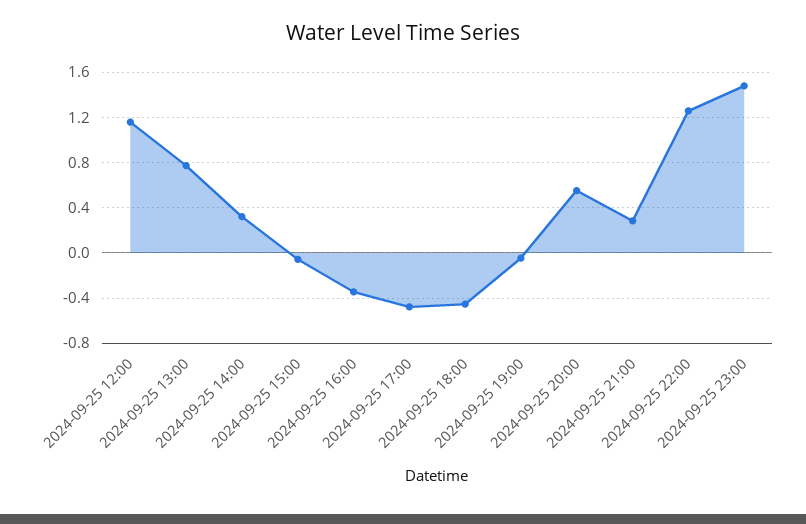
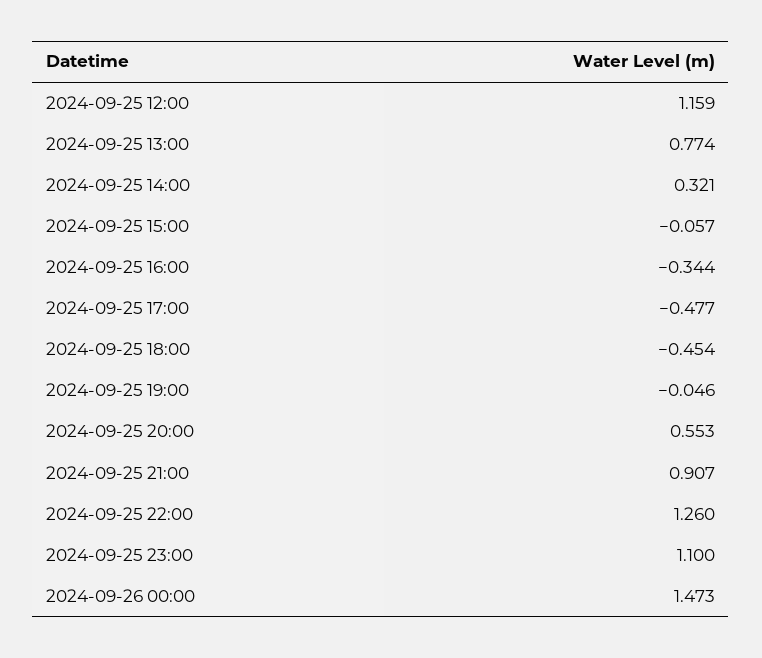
2024-09-25 21:00: 0.3 -> 0.907
2024-09-25 23:00: 1.5 -> 1.1
2024-09-26 00:00: none -> 1.473

